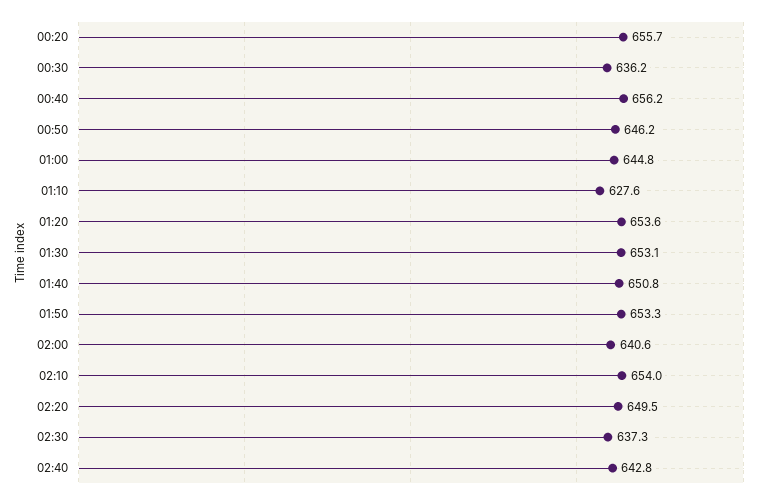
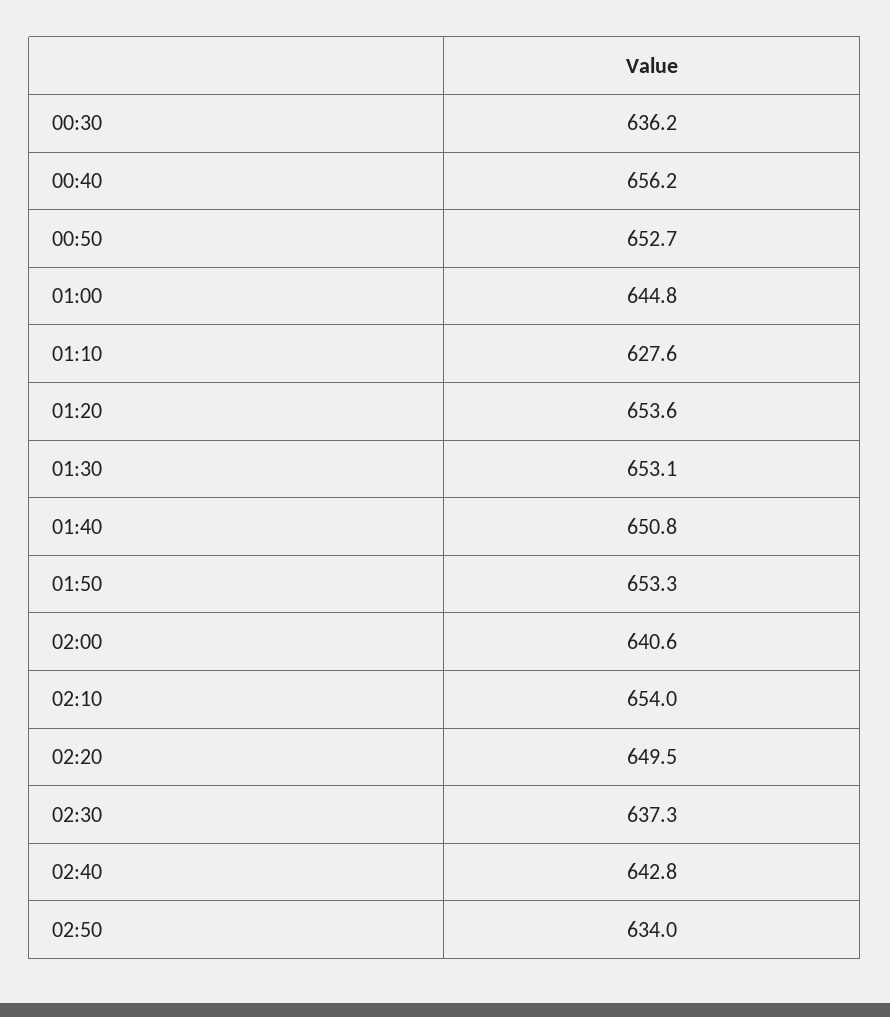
00:20: 655.7 -> none
00:50: 646.2 -> 652.7
02:50: none -> 634

